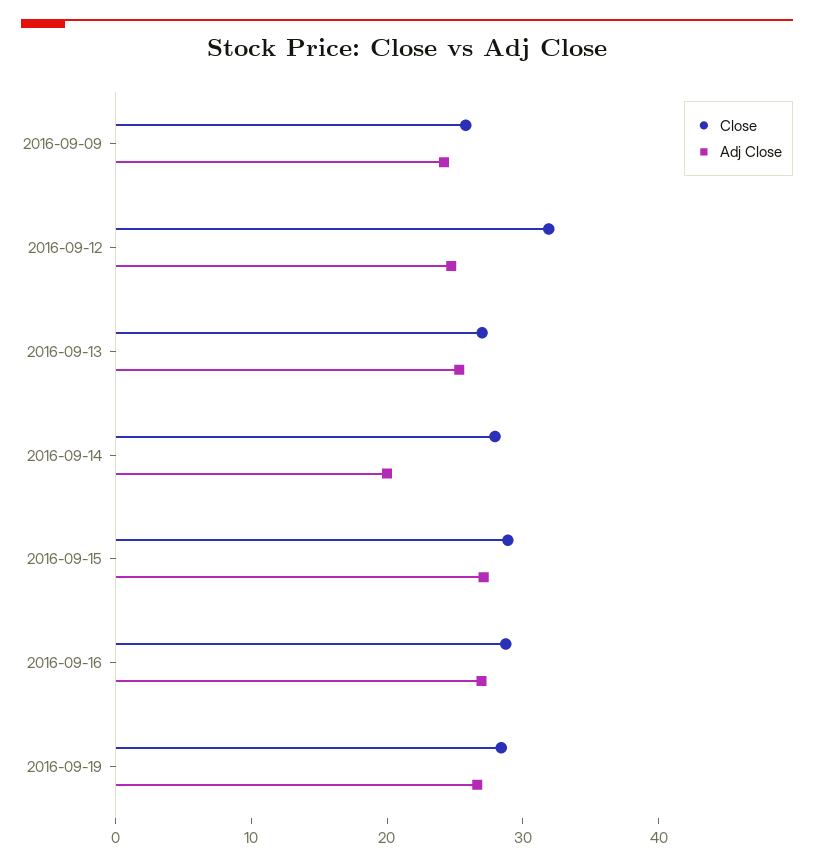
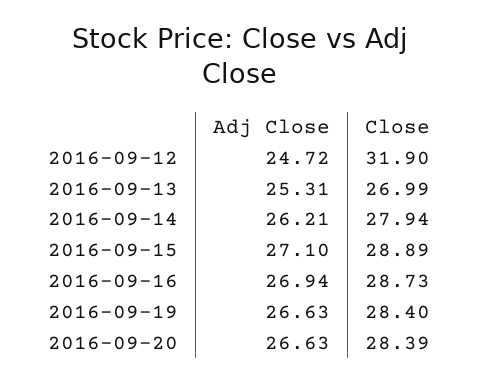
Close, 2016-09-09: 26 -> none
Adj Close, 2016-09-09: 24 -> none
Adj Close, 2016-09-14: 20 -> 26.21
Adj Close, 2016-09-20: none -> 26.63
Close, 2016-09-20: none -> 28.39

